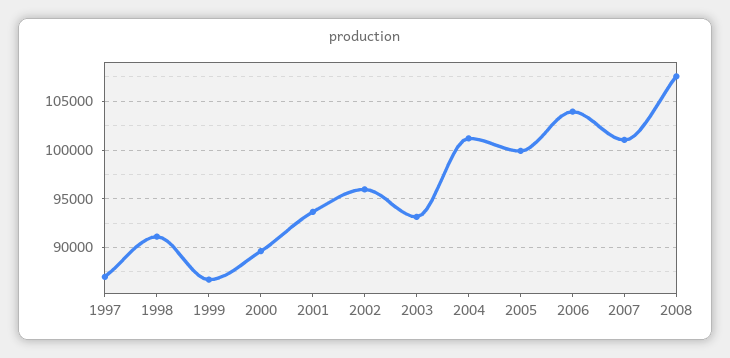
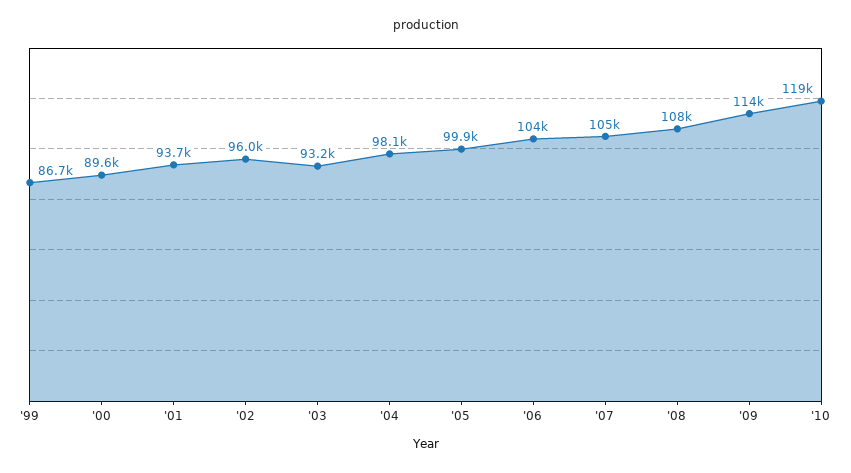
1997: 87000 -> none
1998: 91000 -> none
2004: 101000 -> 98100
2007: 101000 -> 105000
'09: none -> 114000
'10: none -> 119000

